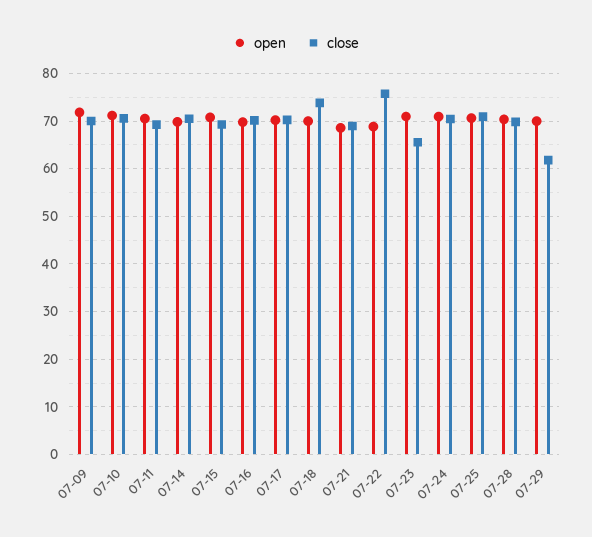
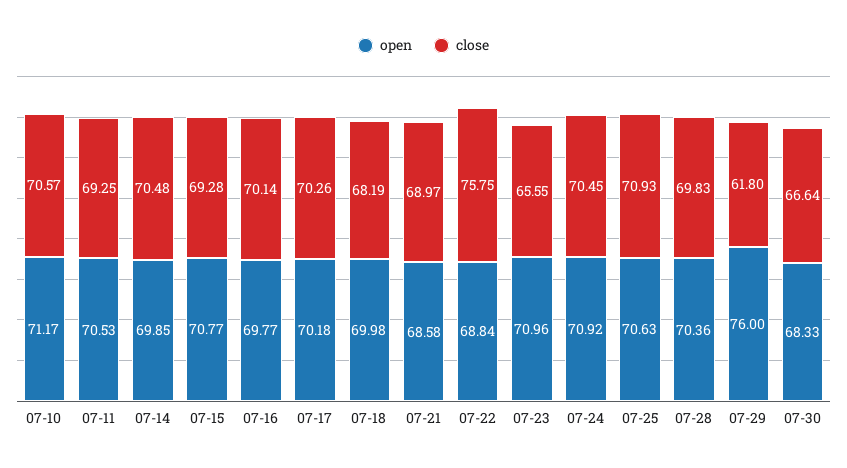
open, 07-09: 72 -> none
close, 07-09: 70 -> none
close, 07-18: 74 -> 68.19
open, 07-29: 70 -> 76
open, 07-30: none -> 68.33
close, 07-30: none -> 66.64

